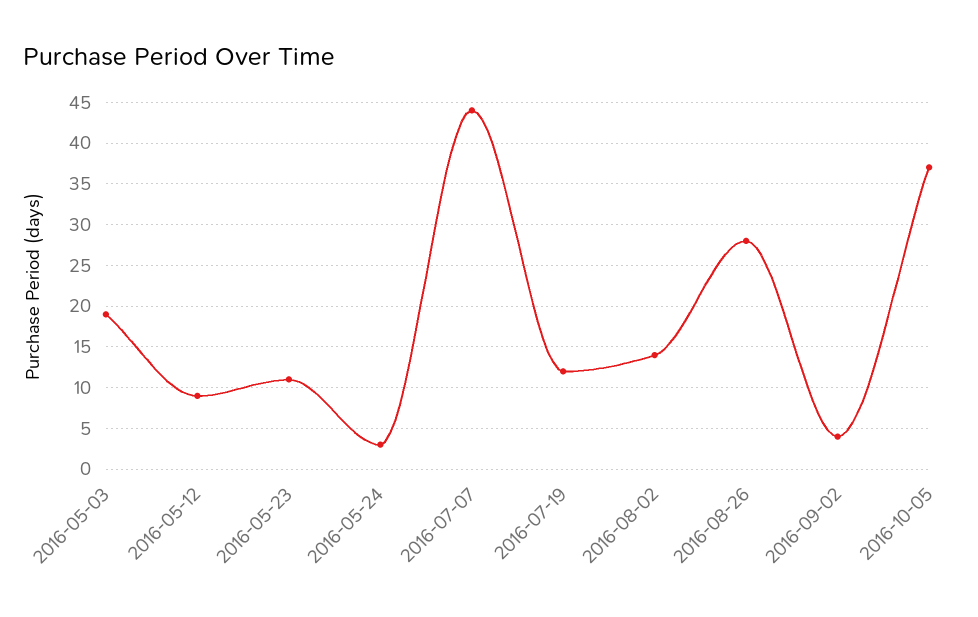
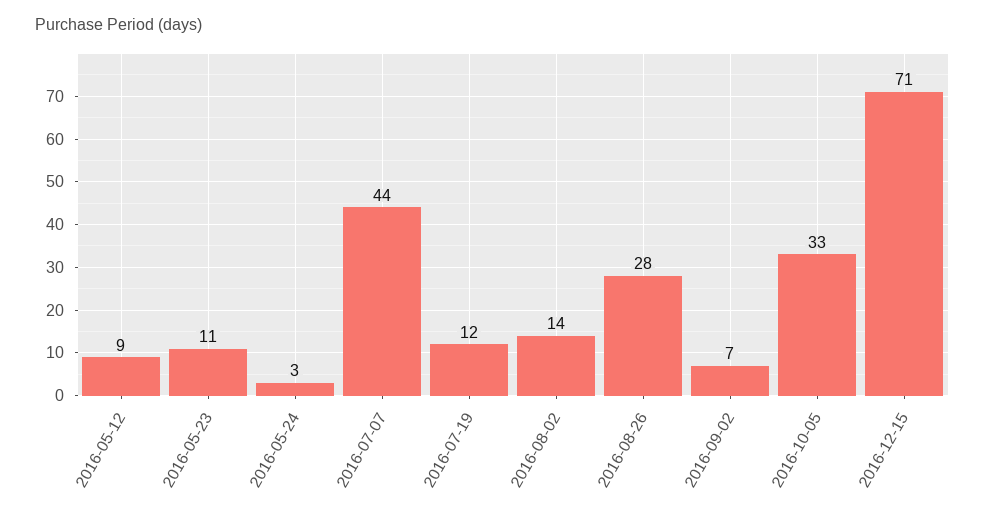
2016-05-03: 19 -> none
2016-09-02: 4 -> 7
2016-10-05: 37 -> 33
2016-12-15: none -> 71

